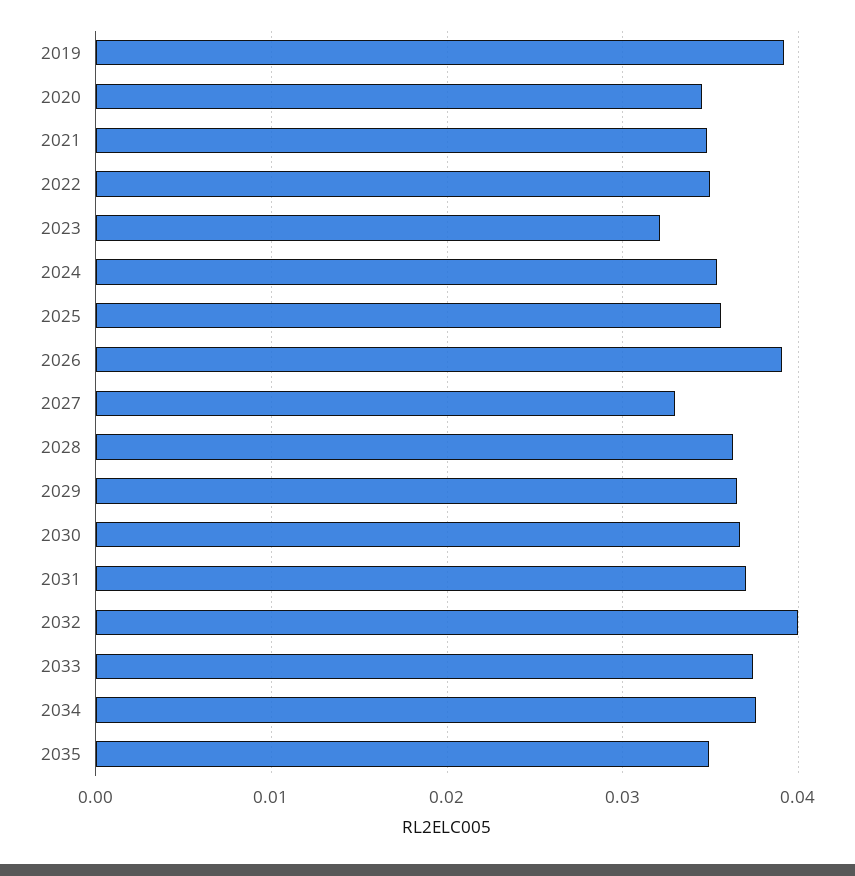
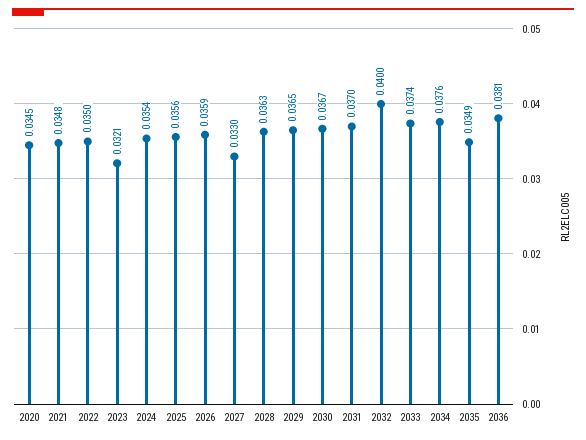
2019: 0.039 -> none
2026: 0.039 -> 0.0359
2036: none -> 0.0381

